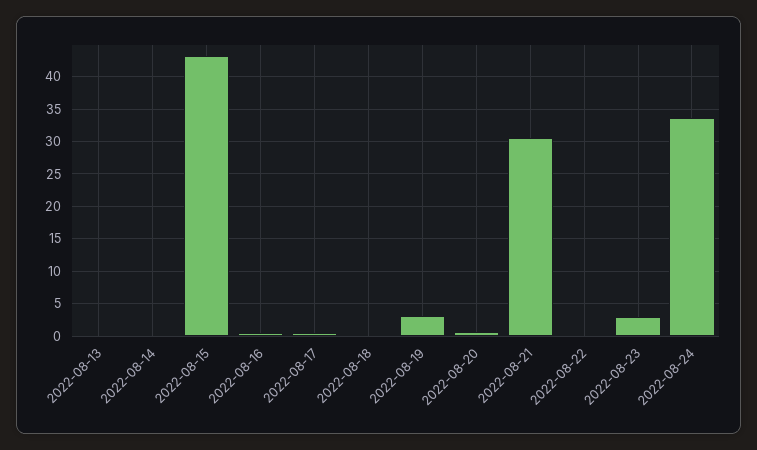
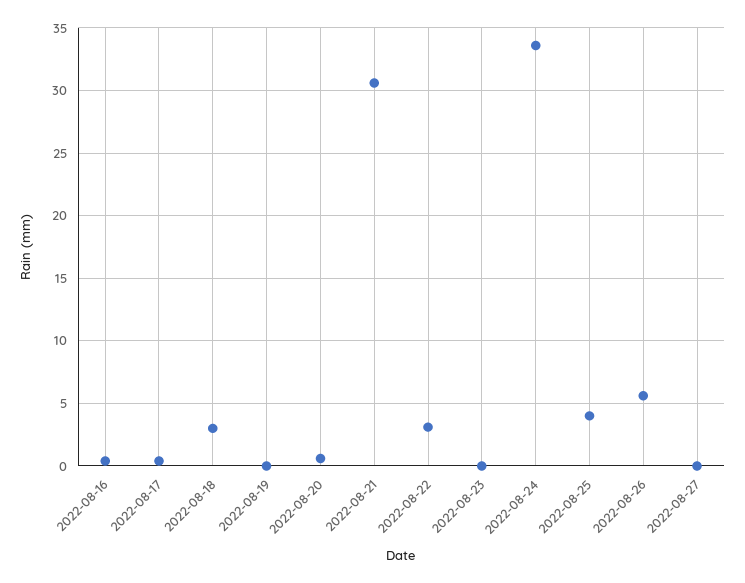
2022-08-13: 0 -> none
2022-08-14: 0 -> none
2022-08-15: 43 -> none
2022-08-18: 0 -> 3
2022-08-19: 3 -> 0
2022-08-22: 0 -> 3
2022-08-23: 3 -> 0
2022-08-25: none -> 4
2022-08-26: none -> 5.5
2022-08-27: none -> 0

